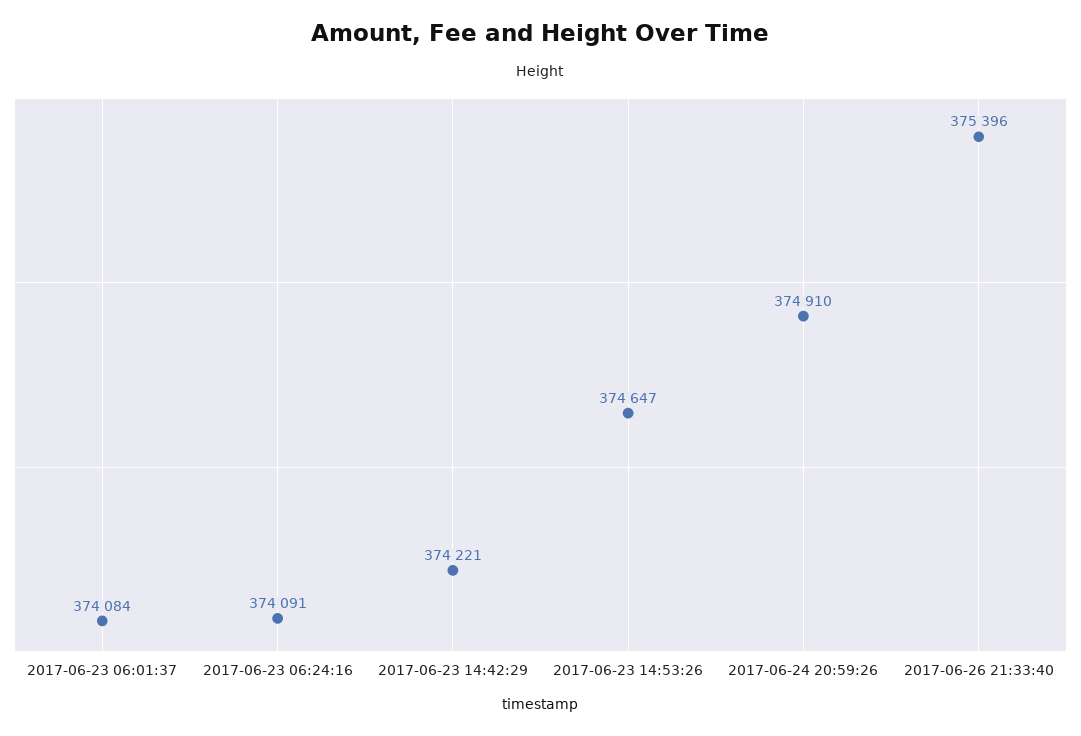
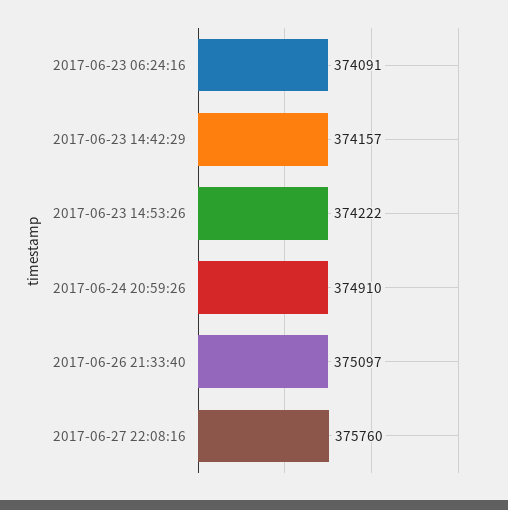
2017-06-23 06:01:37: 374084 -> none
2017-06-23 14:42:29: 374221 -> 374157
2017-06-23 14:53:26: 374647 -> 374222
2017-06-26 21:33:40: 375396 -> 375097
2017-06-27 22:08:16: none -> 375760

